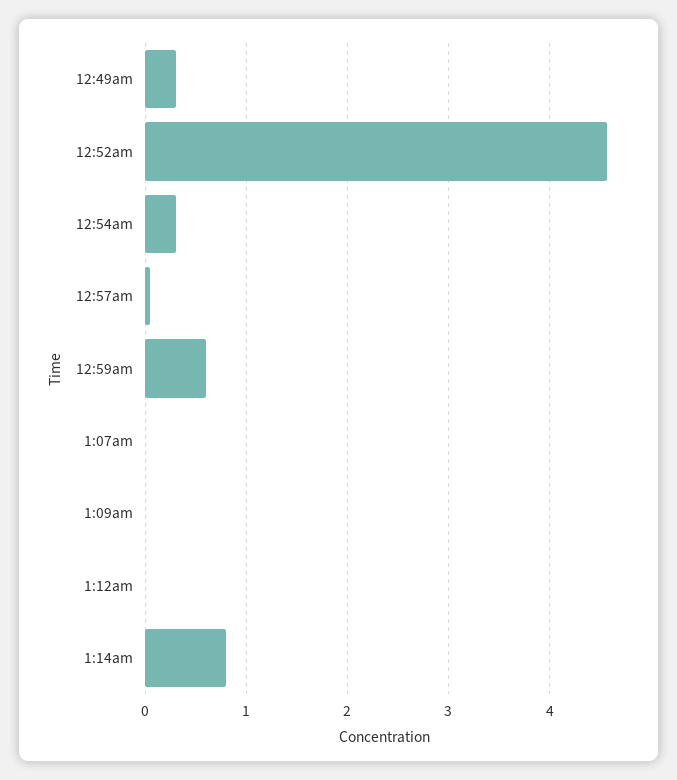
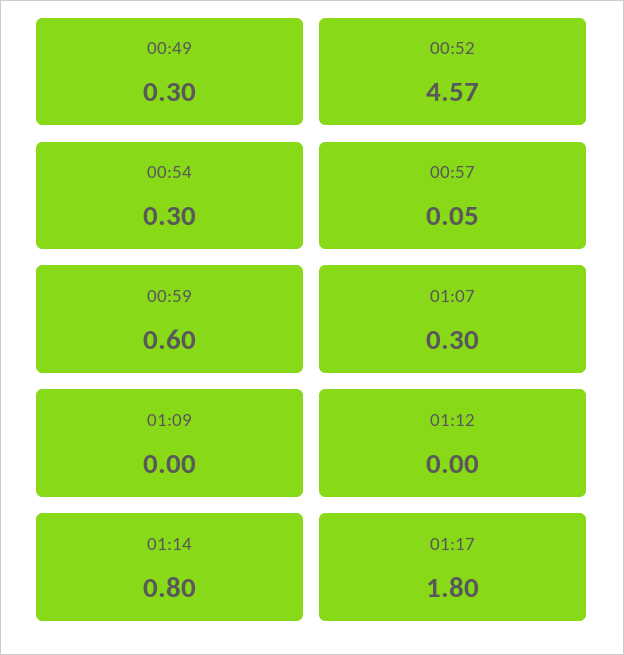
1:07am: 0 -> 0.3
01:17: none -> 1.8

